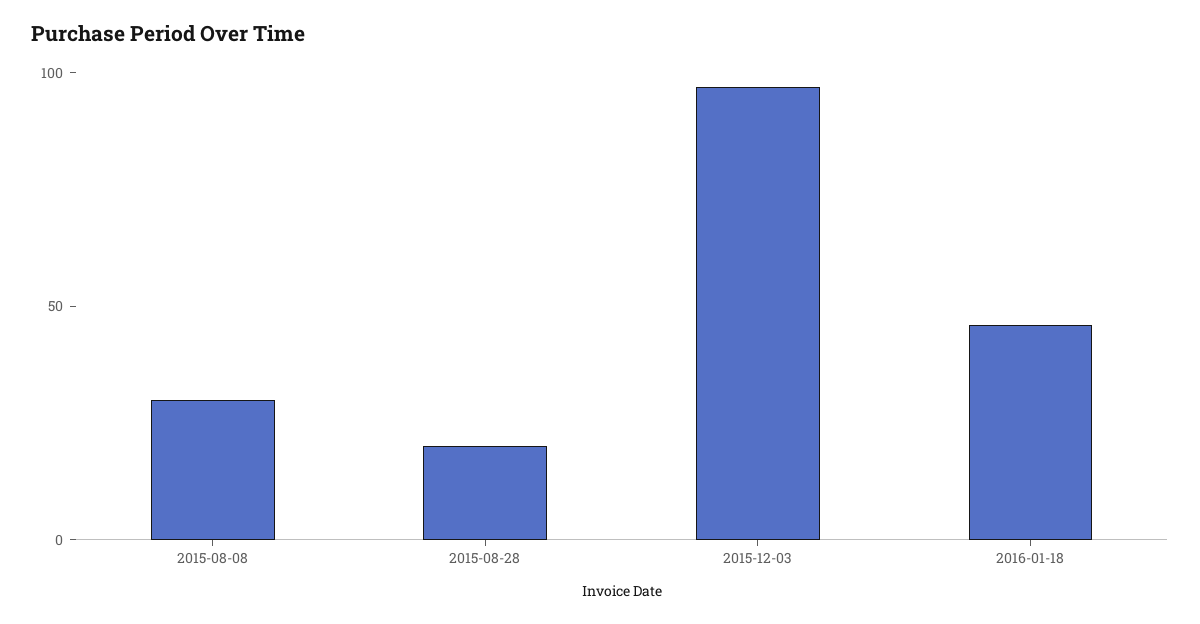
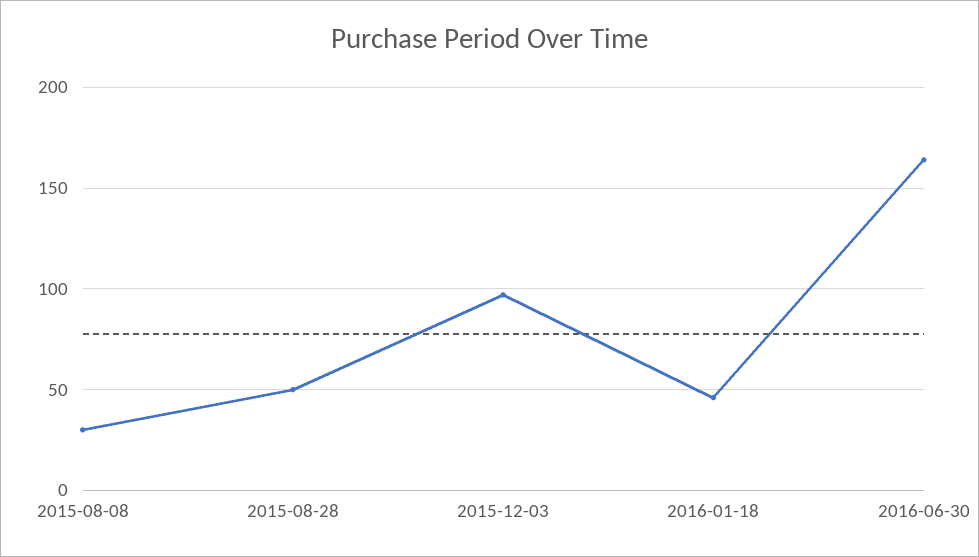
2015-08-28: 20 -> 50
2016-06-30: none -> 165

